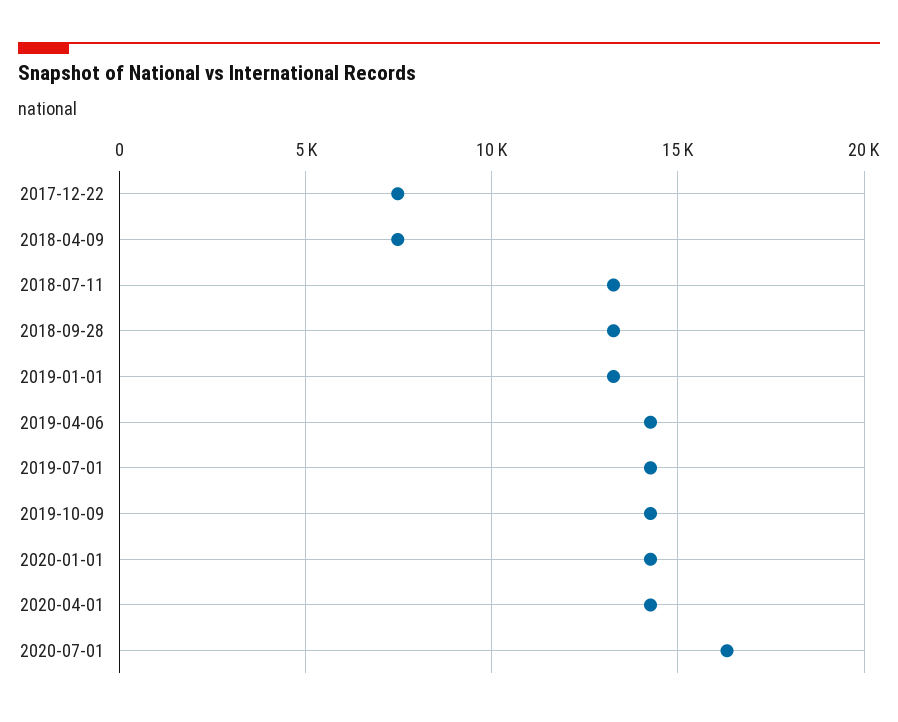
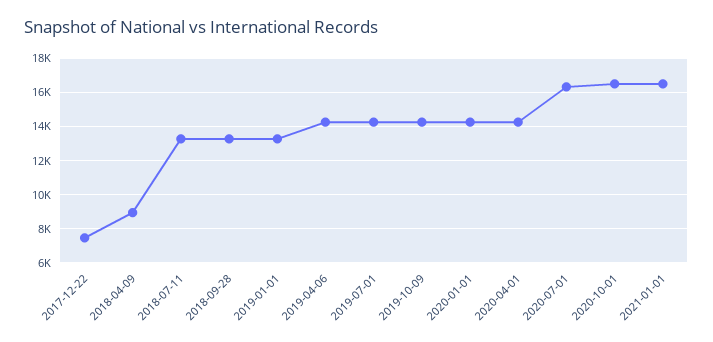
2018-04-09: 7500 -> 9000
2020-10-01: none -> 16500
2021-01-01: none -> 16500

